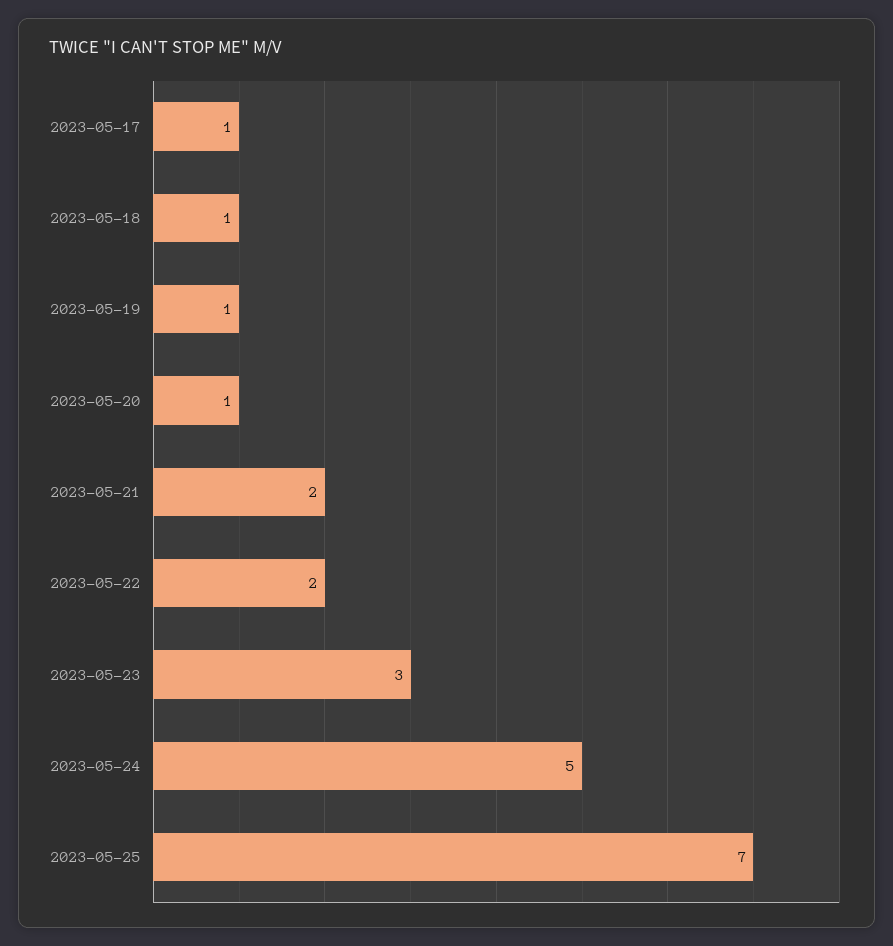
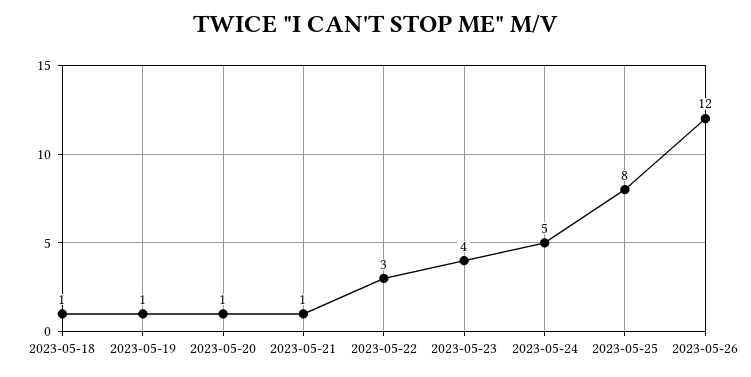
2023-05-17: 1 -> none
2023-05-21: 2 -> 1
2023-05-22: 2 -> 3
2023-05-23: 3 -> 4
2023-05-25: 7 -> 8
2023-05-26: none -> 12

